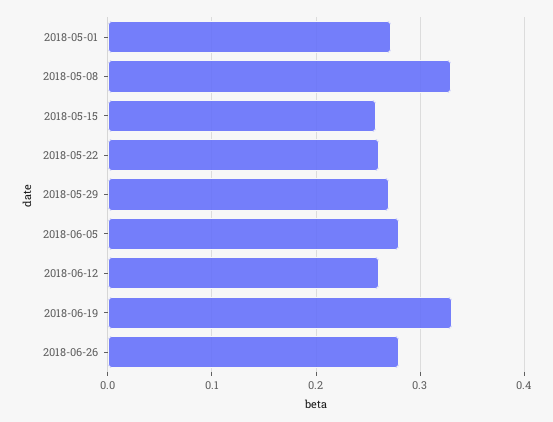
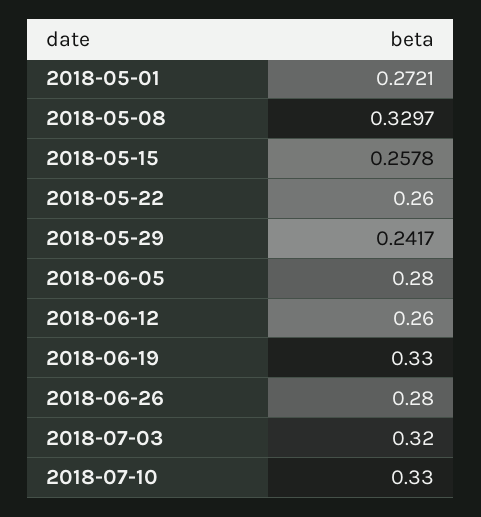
2018-05-29: 0.27 -> 0.2417
2018-07-03: none -> 0.32
2018-07-10: none -> 0.33

